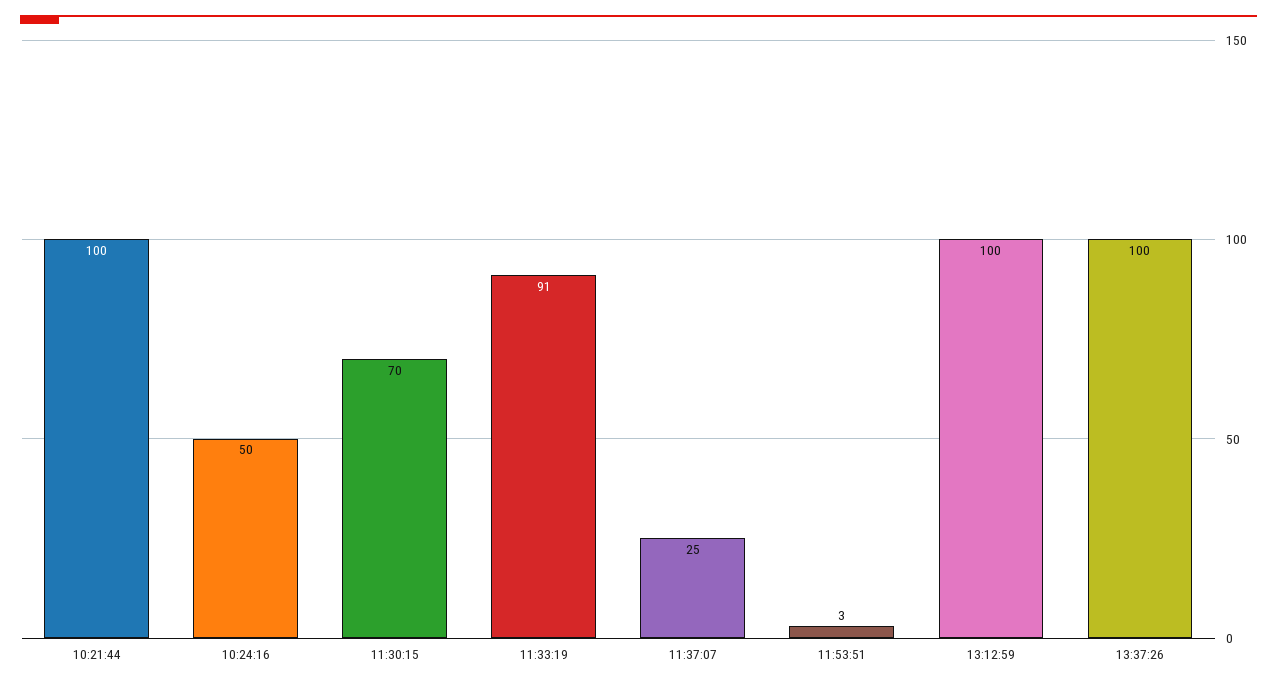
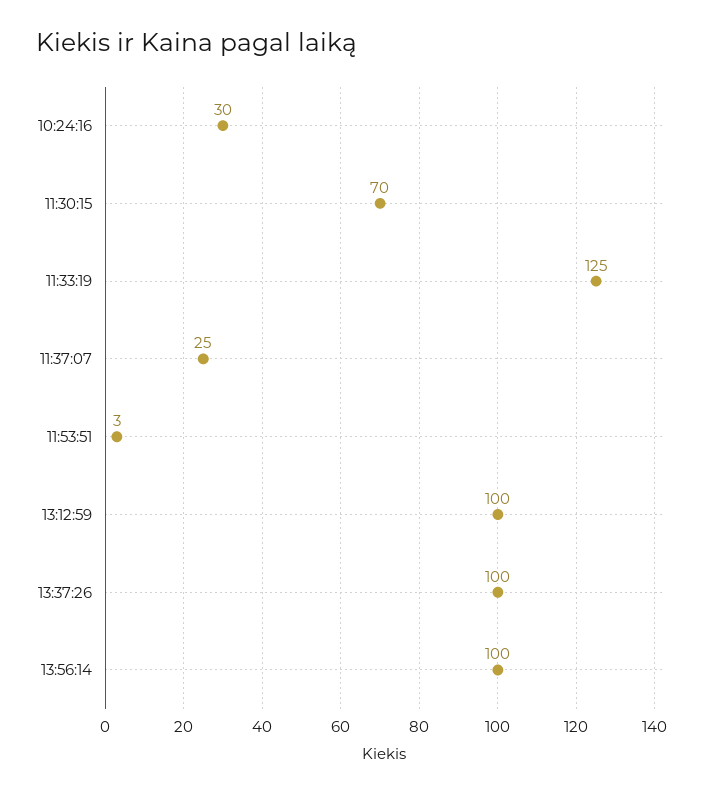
10:21:44: 100 -> none
10:24:16: 50 -> 30
11:33:19: 91 -> 125
13:56:14: none -> 100

